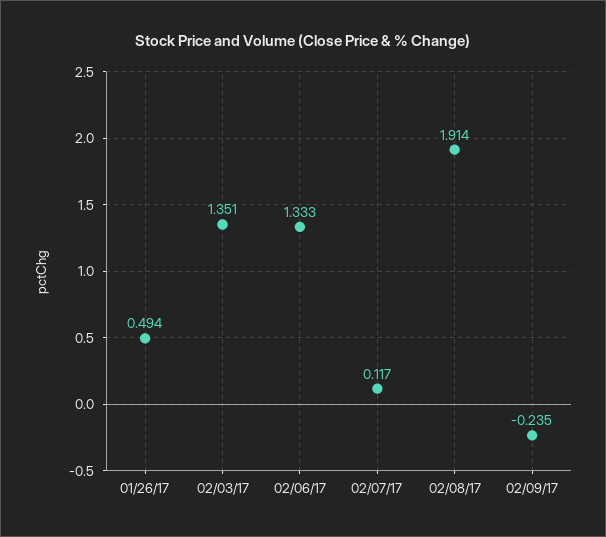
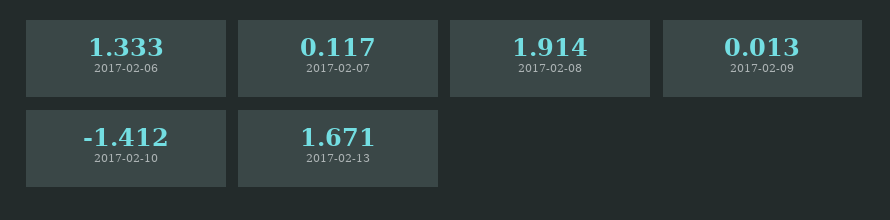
01/26/17: 0.494 -> none
02/03/17: 1.351 -> none
02/09/17: -0.235 -> 0.013
2017-02-10: none -> -1.412
2017-02-13: none -> 1.671

